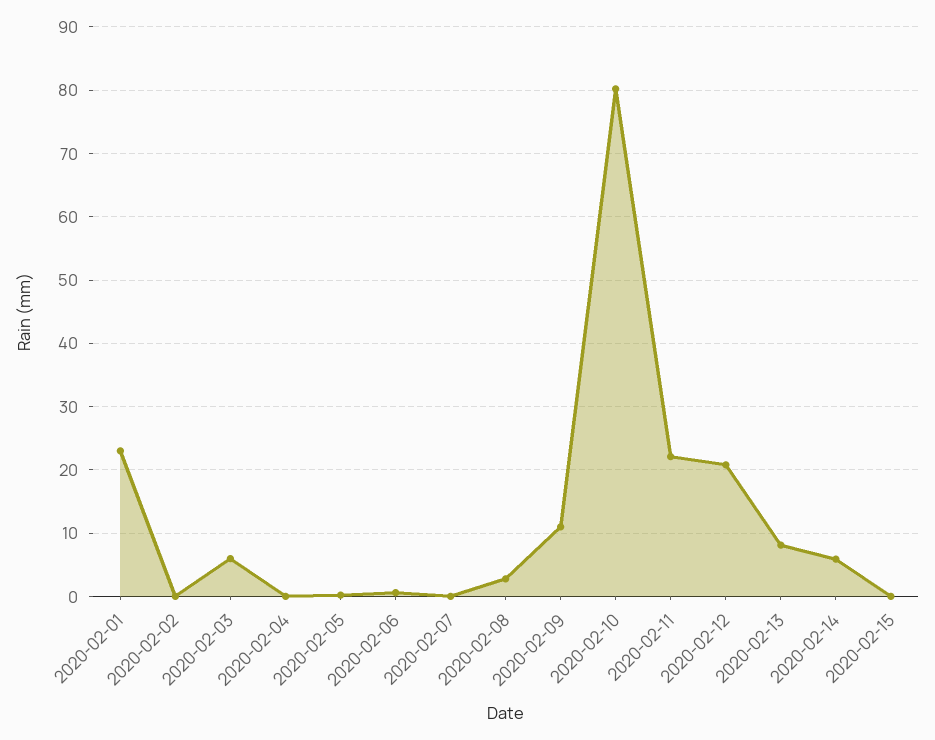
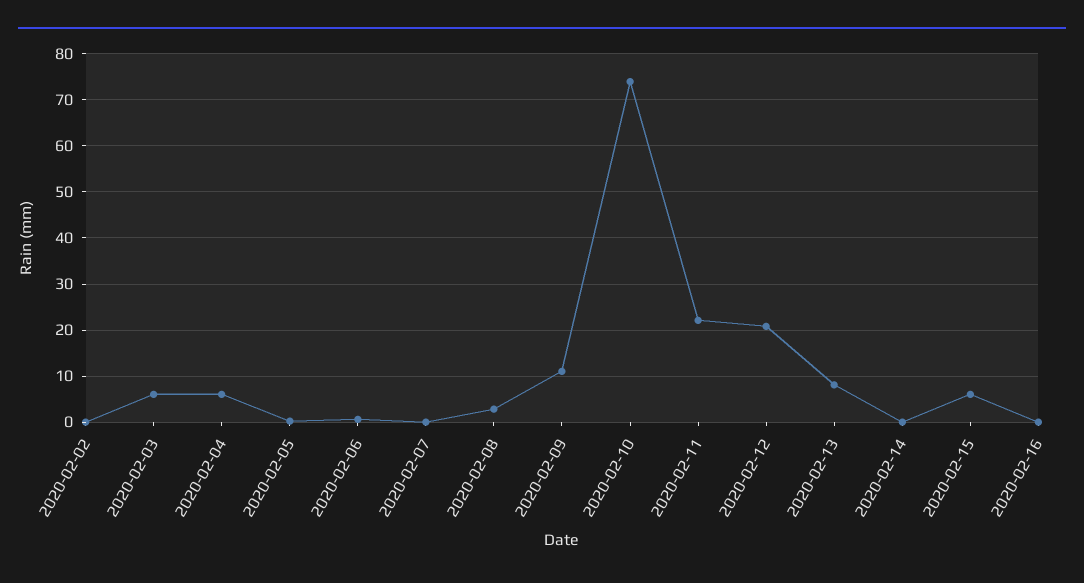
2020-02-01: 23 -> none
2020-02-04: 0 -> 6
2020-02-10: 80 -> 74
2020-02-14: 6 -> 0
2020-02-15: 0 -> 6
2020-02-16: none -> 0

